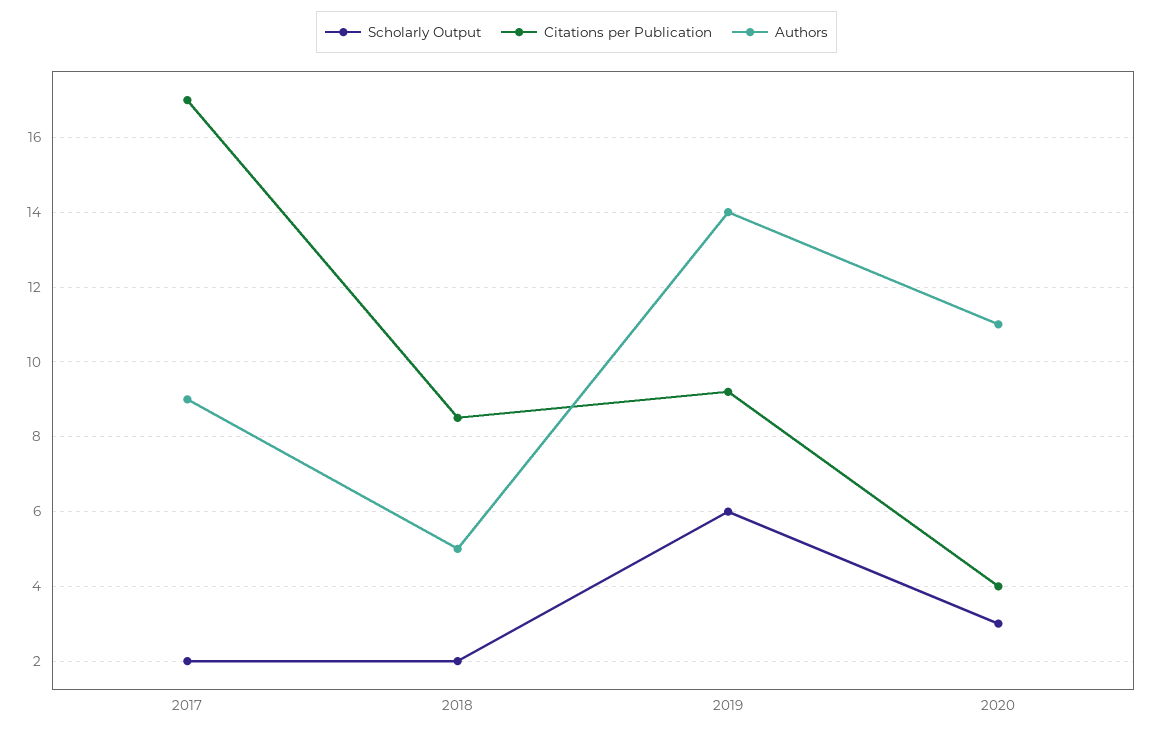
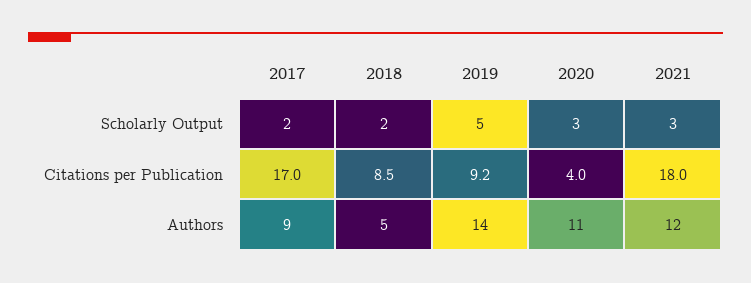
Scholarly Output, 2019: 6 -> 5
Scholarly Output, 2021: none -> 3
Citations per Publication, 2021: none -> 18
Authors, 2021: none -> 12

